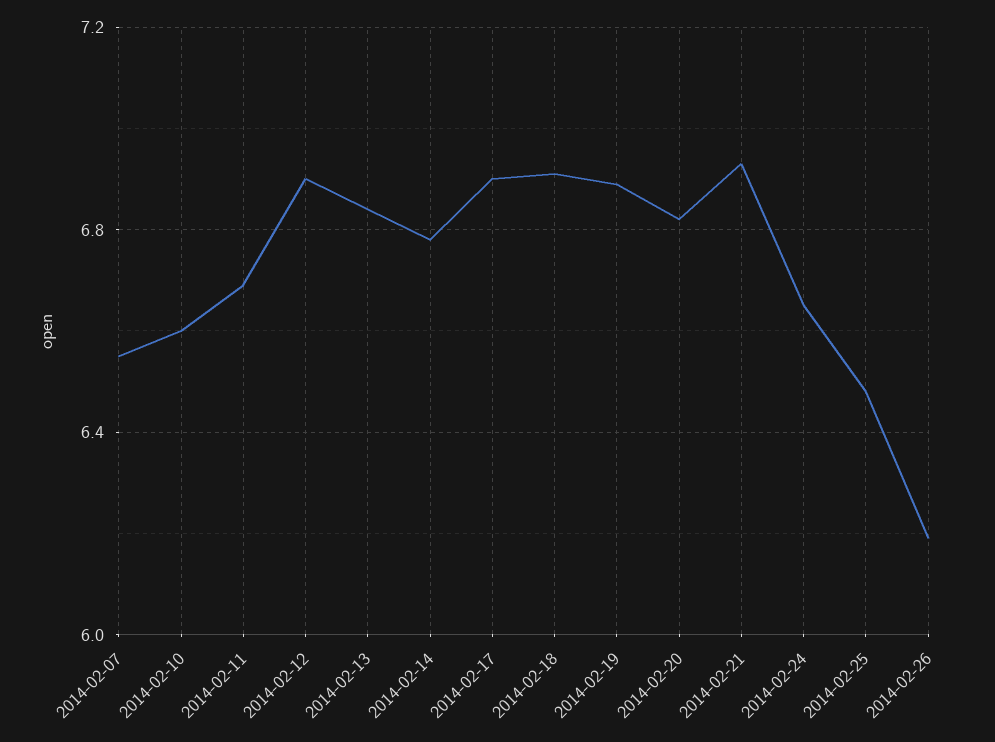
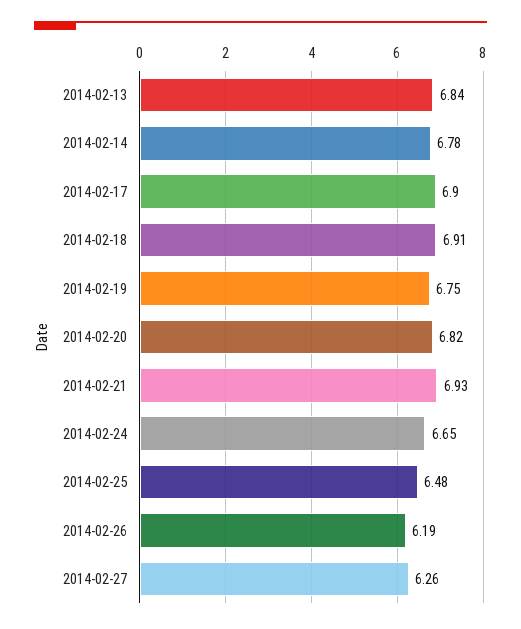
2014-02-07: 6.55 -> none
2014-02-10: 6.6 -> none
2014-02-11: 6.7 -> none
2014-02-12: 6.9 -> none
2014-02-19: 6.9 -> 6.75
2014-02-27: none -> 6.26

